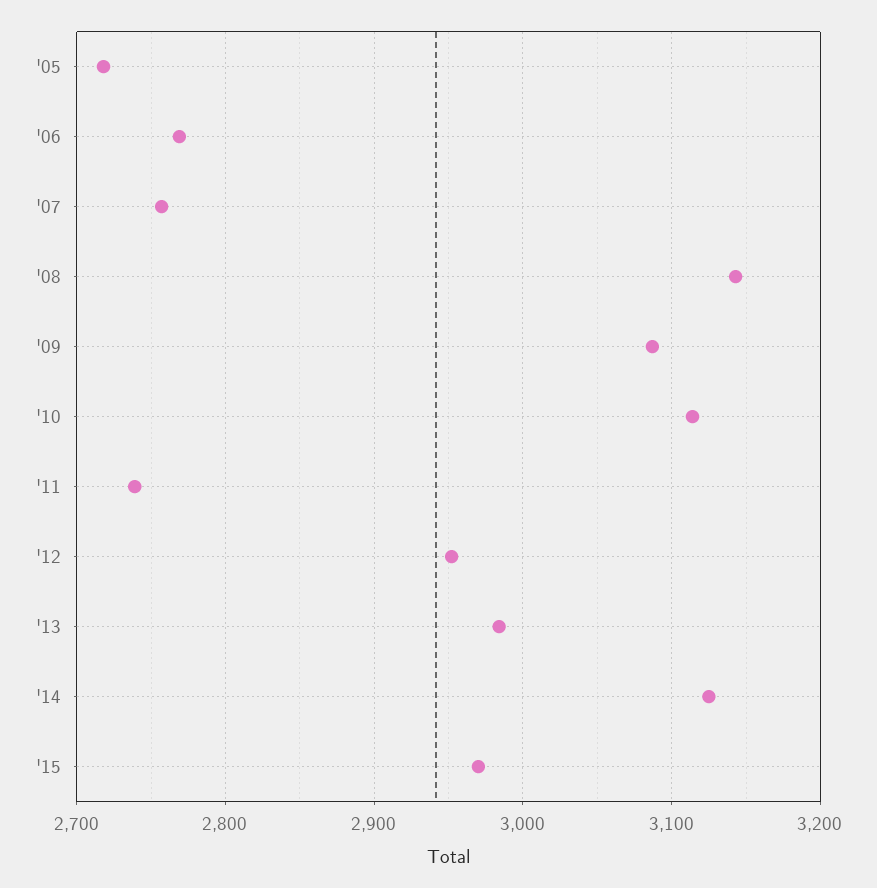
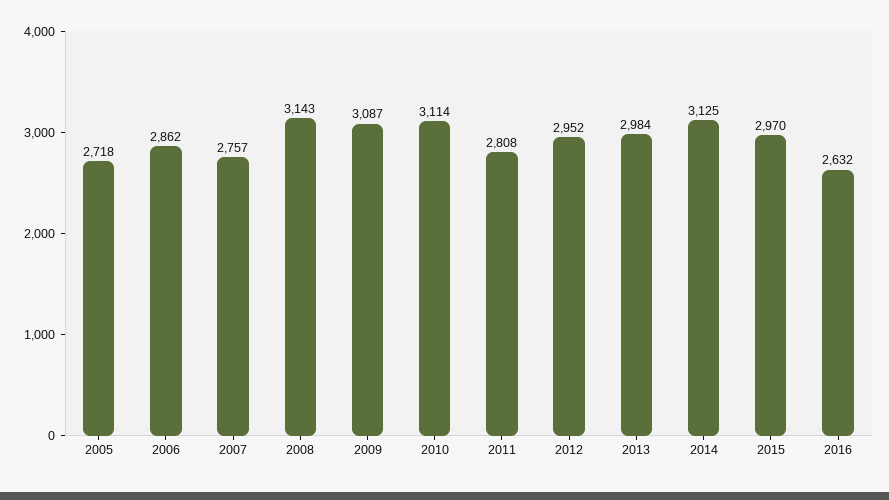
'06: 2770 -> 2862
'11: 2740 -> 2808
2016: none -> 2632

